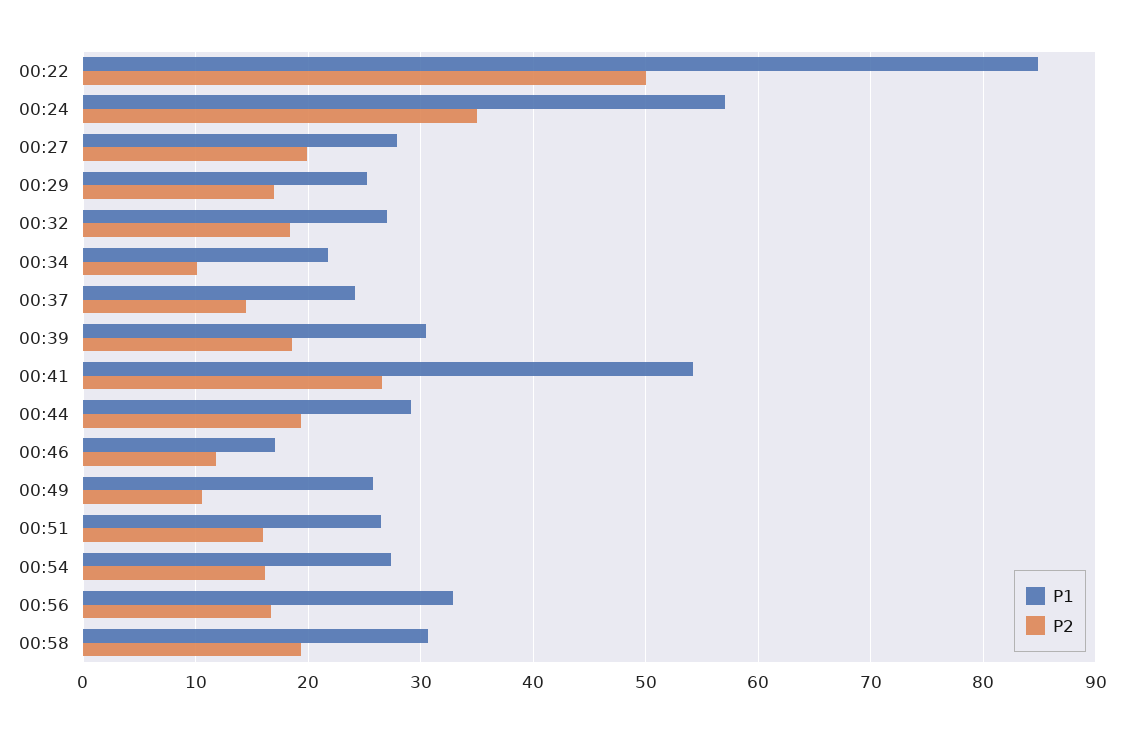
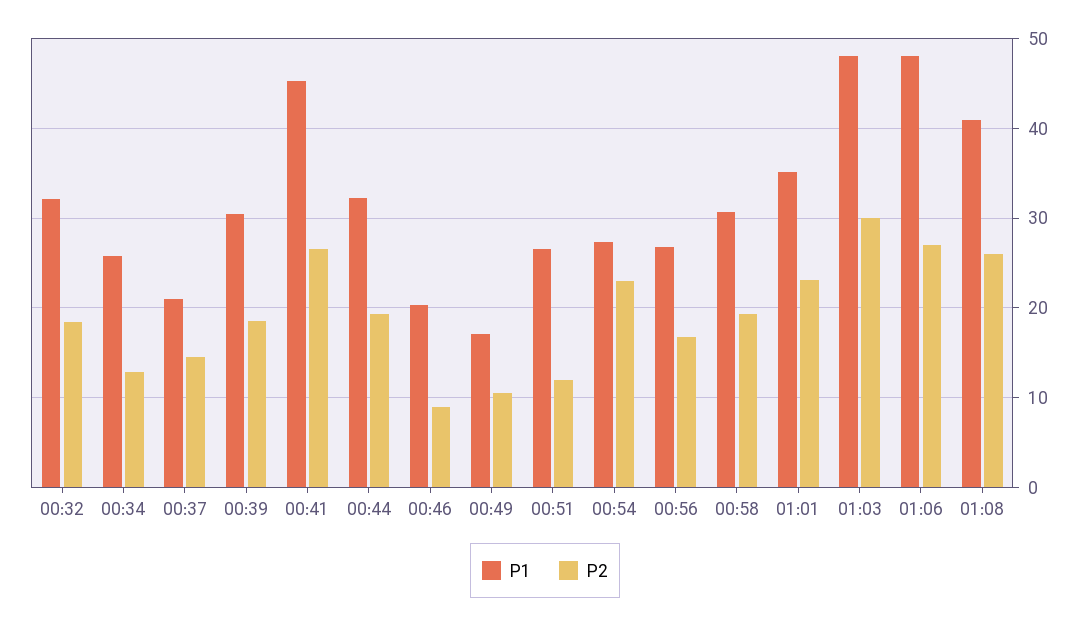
P1, 00:22: 85 -> none
P2, 00:22: 50 -> none
P1, 00:24: 57 -> none
P2, 00:24: 35 -> none
P1, 00:27: 28 -> none
P2, 00:27: 20 -> none
P1, 00:29: 25 -> none
P2, 00:29: 17 -> none
P1, 00:32: 27 -> 32
P1, 00:34: 22 -> 26
P2, 00:34: 10 -> 13
P1, 00:37: 24 -> 21
P1, 00:41: 54 -> 45
P1, 00:44: 29 -> 32
P1, 00:46: 17 -> 20
P2, 00:46: 12 -> 9
P1, 00:49: 26 -> 17
P2, 00:51: 16 -> 12
P2, 00:54: 16 -> 23
P1, 00:56: 33 -> 27
P1, 01:01: none -> 35
P2, 01:01: none -> 23
P1, 01:03: none -> 48
P2, 01:03: none -> 30
P1, 01:06: none -> 48
P2, 01:06: none -> 27
P1, 01:08: none -> 41
P2, 01:08: none -> 26

